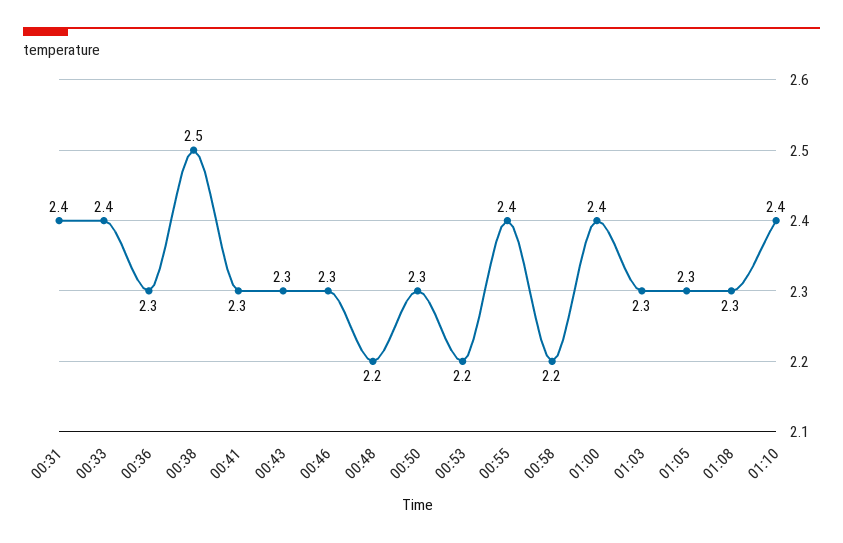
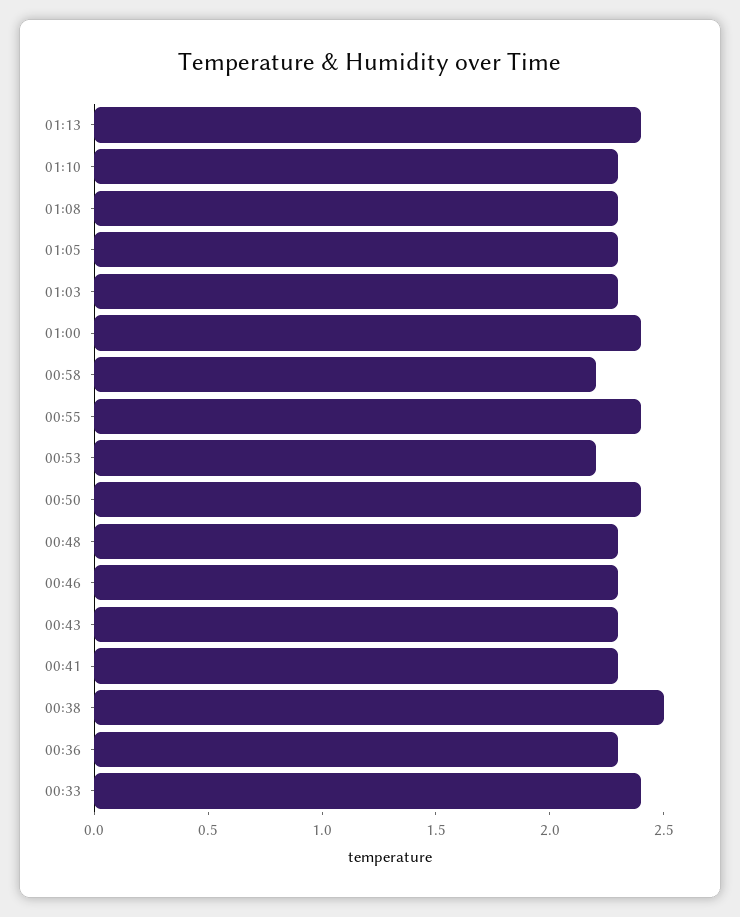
00:31: 2.4 -> none
00:48: 2.2 -> 2.3
00:50: 2.3 -> 2.4
01:10: 2.4 -> 2.3
01:13: none -> 2.4

